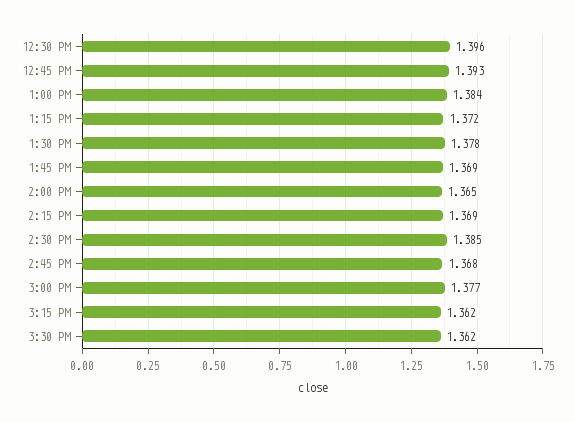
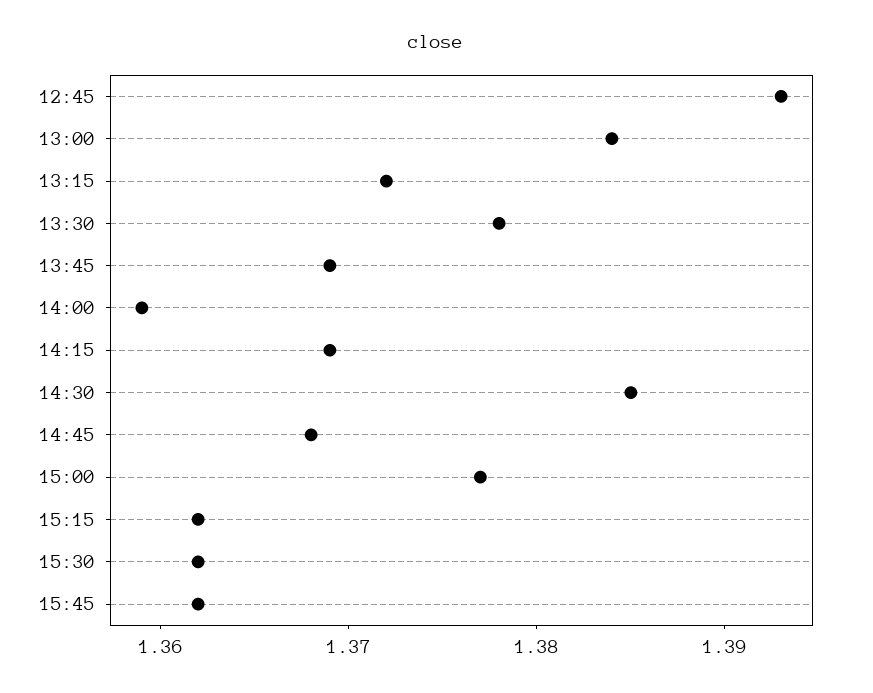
12:30 PM: 1.396 -> none
2:00 PM: 1.365 -> 1.359
15:45: none -> 1.362

